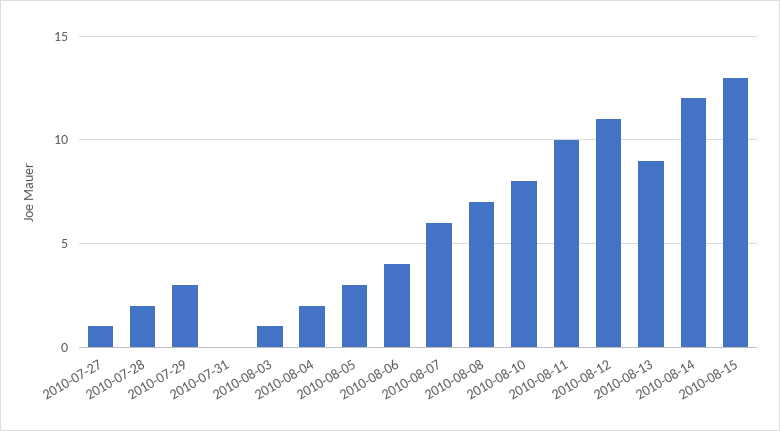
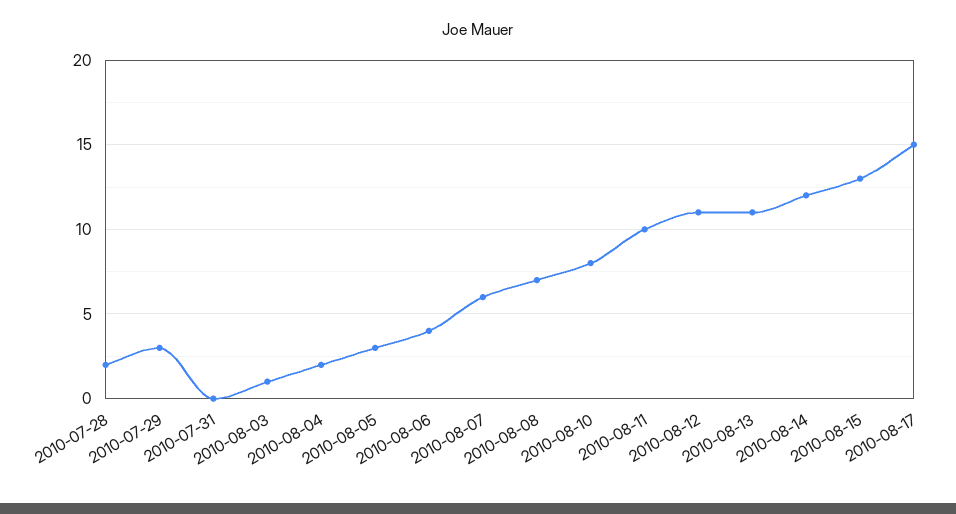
2010-07-27: 1 -> none
2010-08-13: 9 -> 11
2010-08-17: none -> 15

